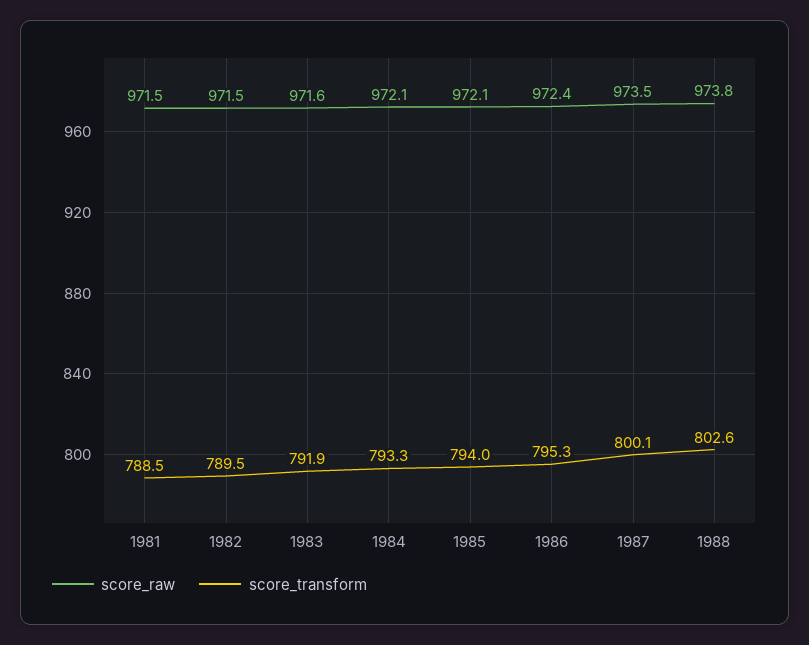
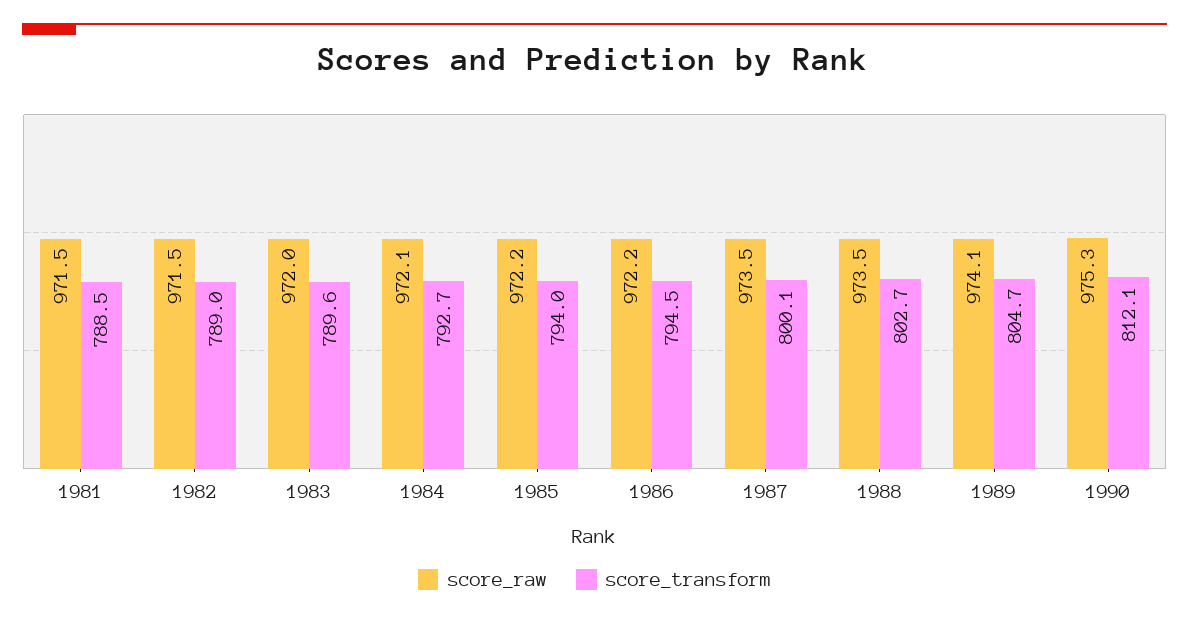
score_transform, 1982: 789.5 -> 789
score_raw, 1983: 971.6 -> 972
score_transform, 1983: 791.9 -> 789.6
score_transform, 1984: 793.3 -> 792.7
score_raw, 1985: 972.1 -> 972.2
score_raw, 1986: 972.4 -> 972.2
score_transform, 1986: 795.3 -> 794.5
score_raw, 1988: 973.8 -> 973.5
score_transform, 1988: 802.6 -> 802.7
score_raw, 1989: none -> 974.1
score_transform, 1989: none -> 804.7
score_raw, 1990: none -> 975.3
score_transform, 1990: none -> 812.1

